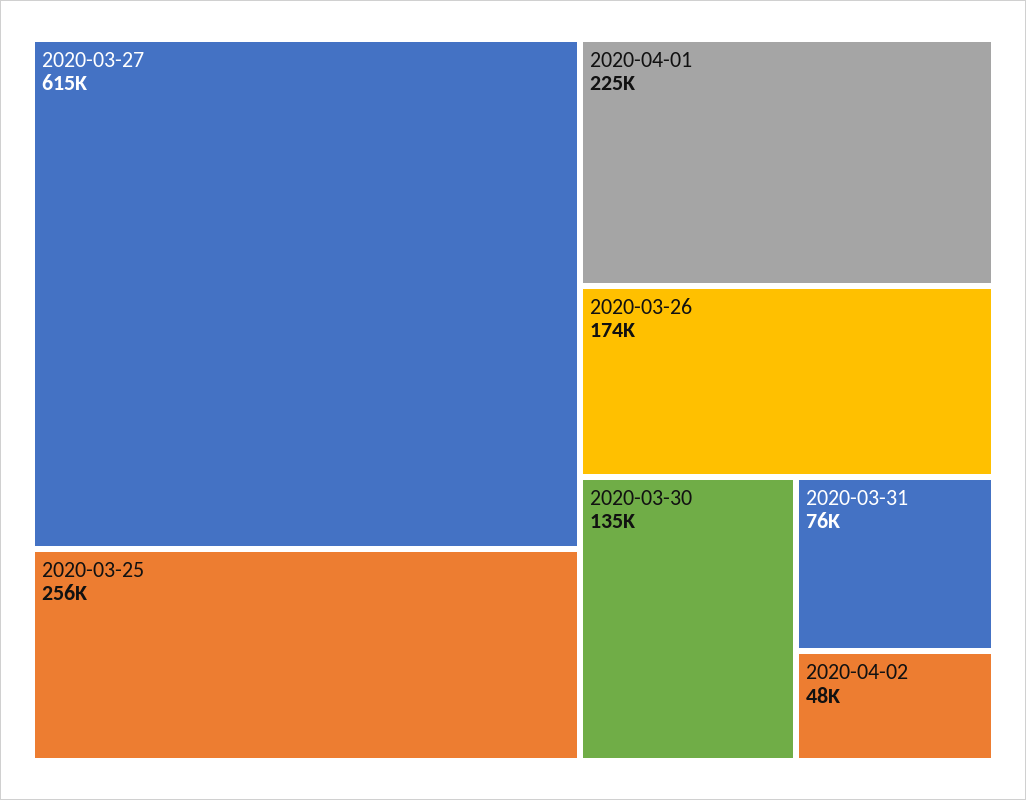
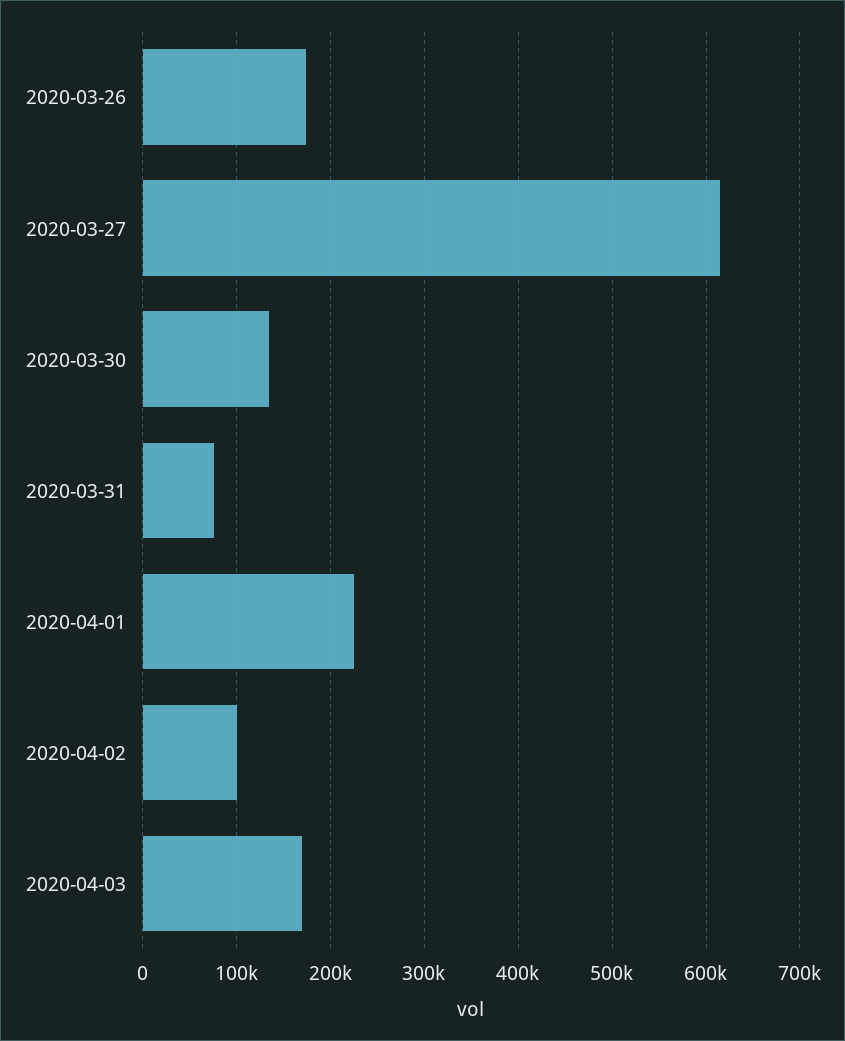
2020-03-25: 256000 -> none
2020-04-02: 48000 -> 100000
2020-04-03: none -> 170000

